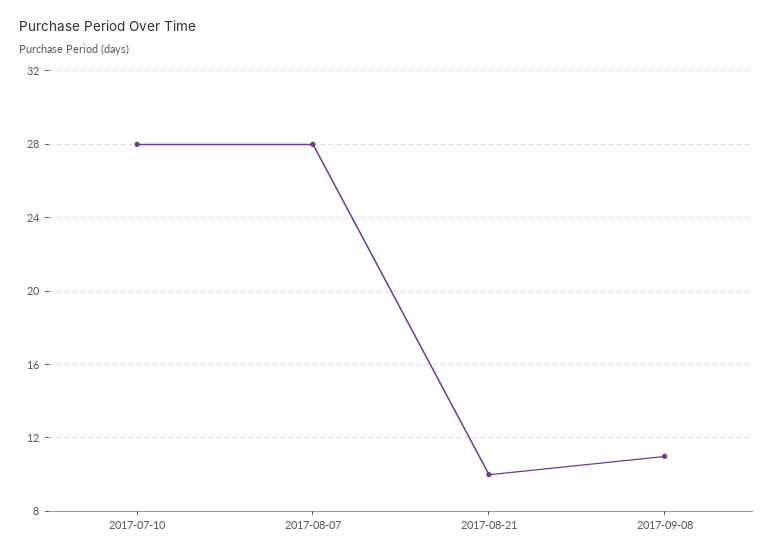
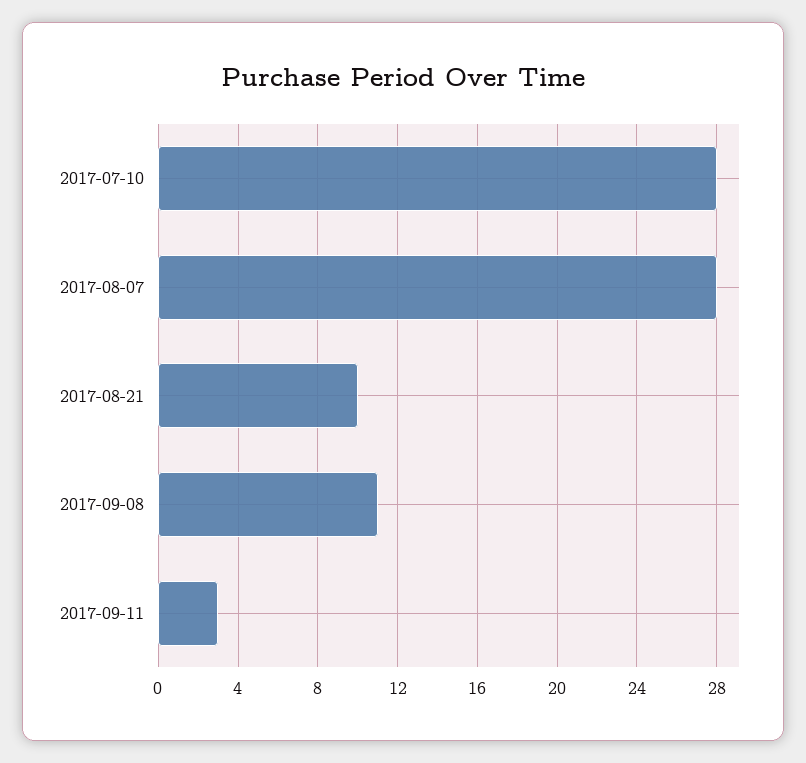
2017-09-11: none -> 3

